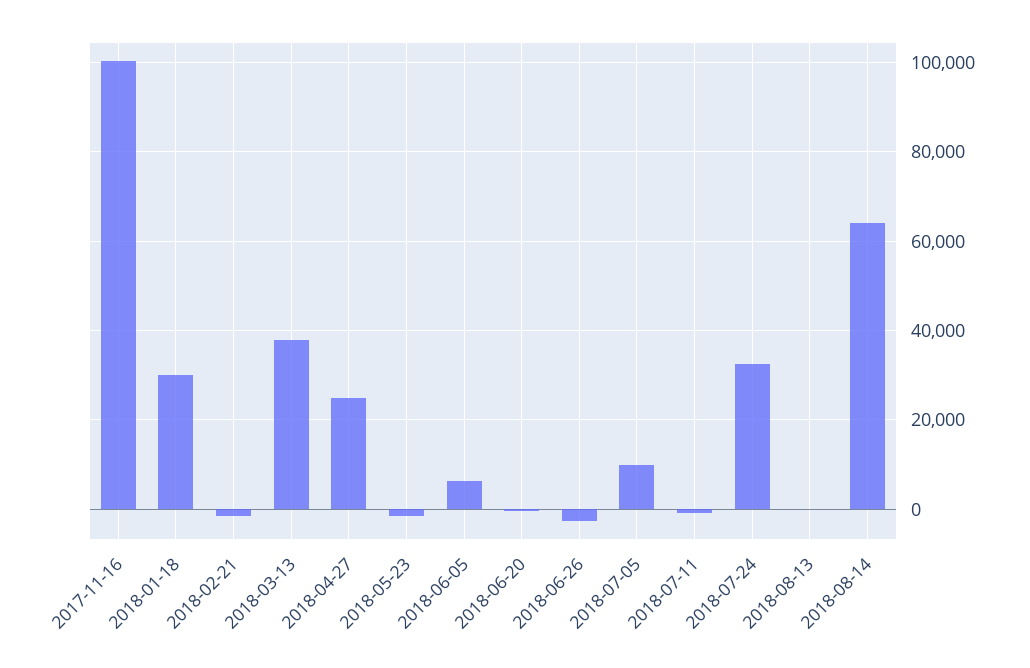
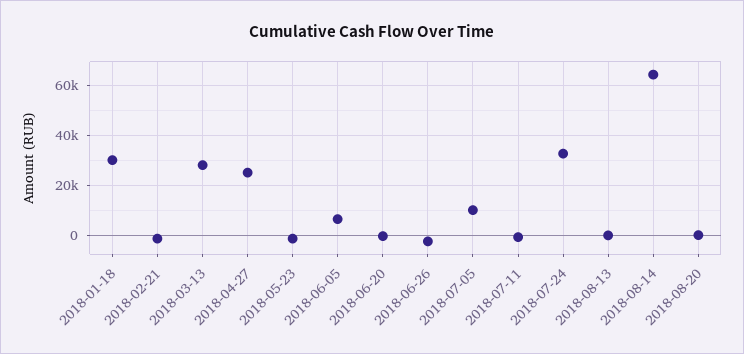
2017-11-16: 100000 -> none
2018-03-13: 38000 -> 27500
2018-08-20: none -> 0

